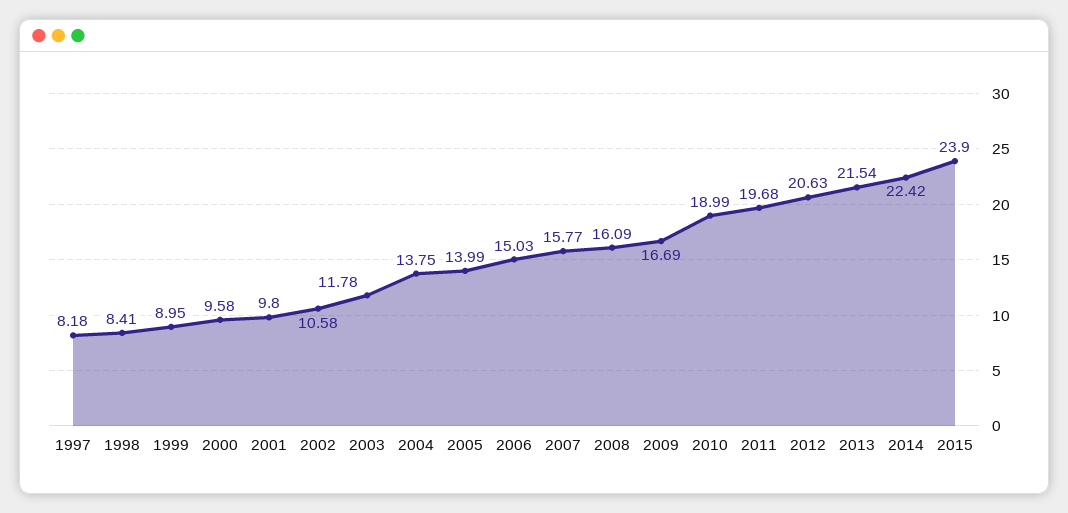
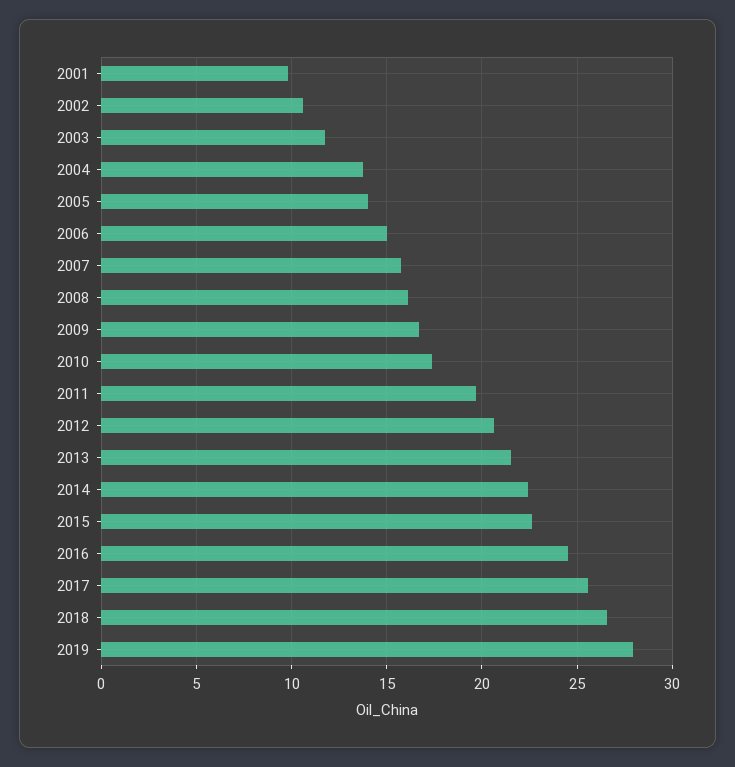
1997: 8.18 -> none
1998: 8.41 -> none
1999: 8.95 -> none
2000: 9.58 -> none
2010: 18.99 -> 17.5
2015: 23.9 -> 22.5
2016: none -> 24.5
2017: none -> 25.5
2018: none -> 26.5
2019: none -> 28

